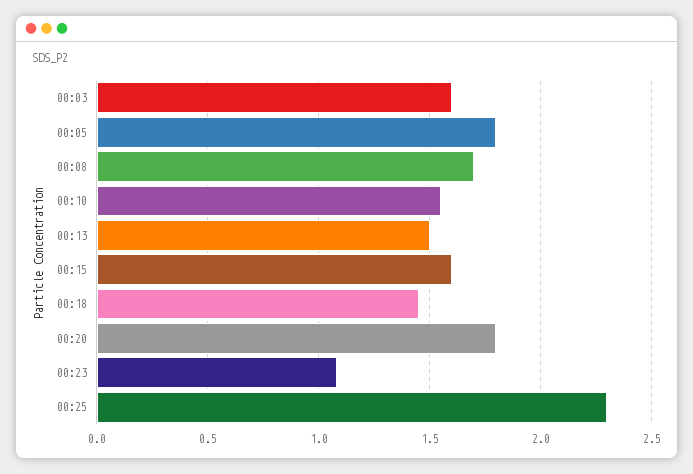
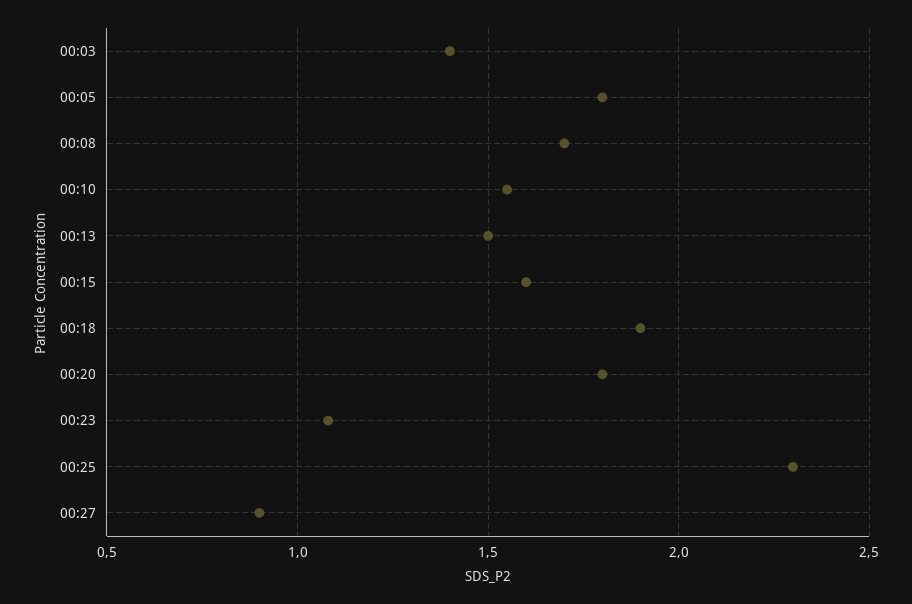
00:03: 1.6 -> 1.4
00:18: 1.45 -> 1.9
00:27: none -> 0.9

